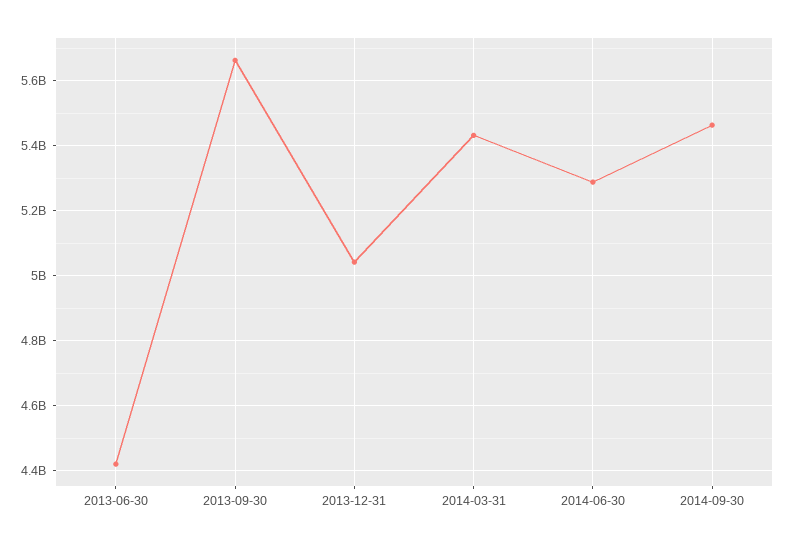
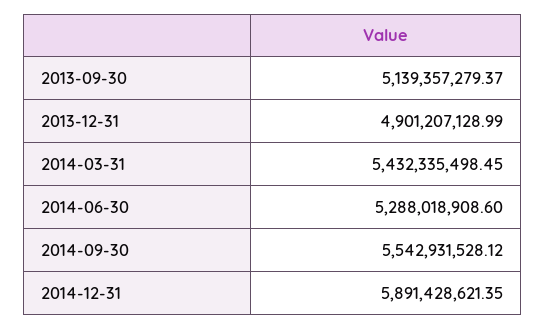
2013-06-30: 4420000000 -> none
2013-09-30: 5660000000 -> 5139357279.37
2013-12-31: 5040000000 -> 4901207128.99
2014-09-30: 5460000000 -> 5542931528.12
2014-12-31: none -> 5891428621.35

